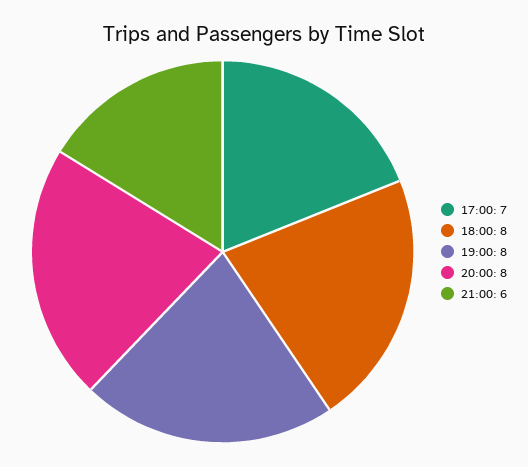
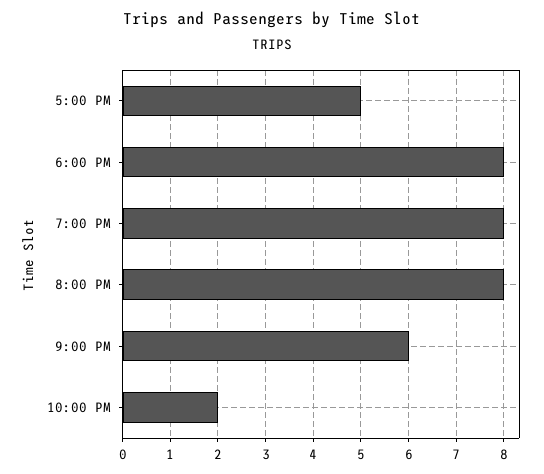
17:00: 7 -> 5
10:00 PM: none -> 2

